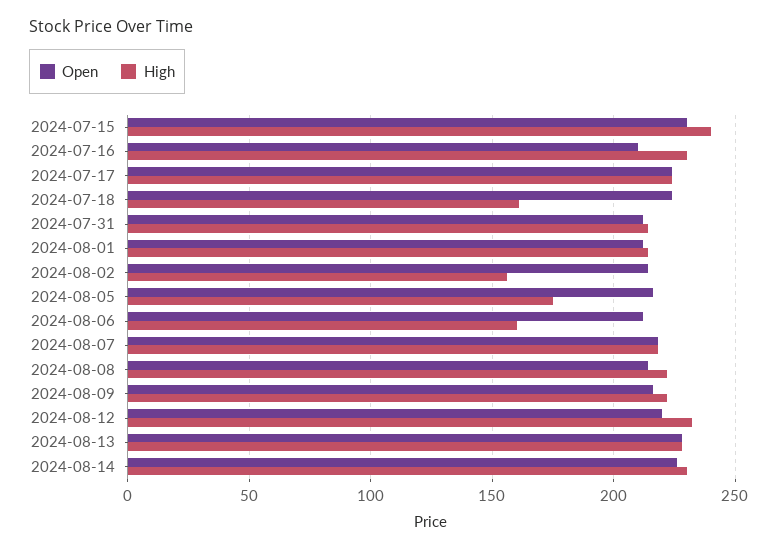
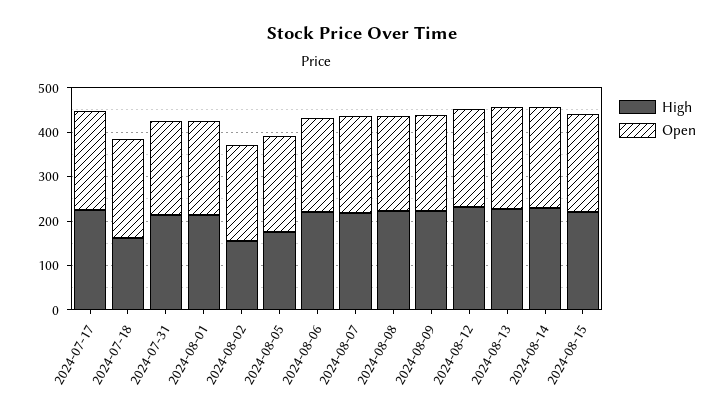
Open, 2024-07-15: 230 -> none
High, 2024-07-15: 240 -> none
Open, 2024-07-16: 210 -> none
High, 2024-07-16: 230 -> none
High, 2024-08-06: 160 -> 220
High, 2024-08-15: none -> 220
Open, 2024-08-15: none -> 220

